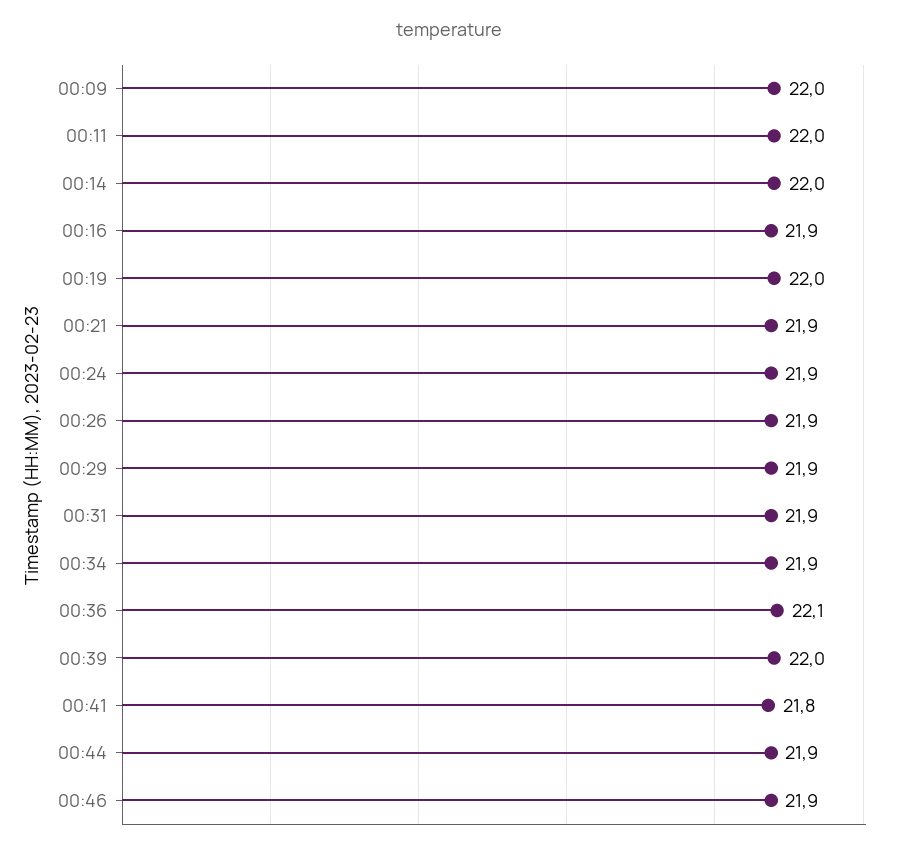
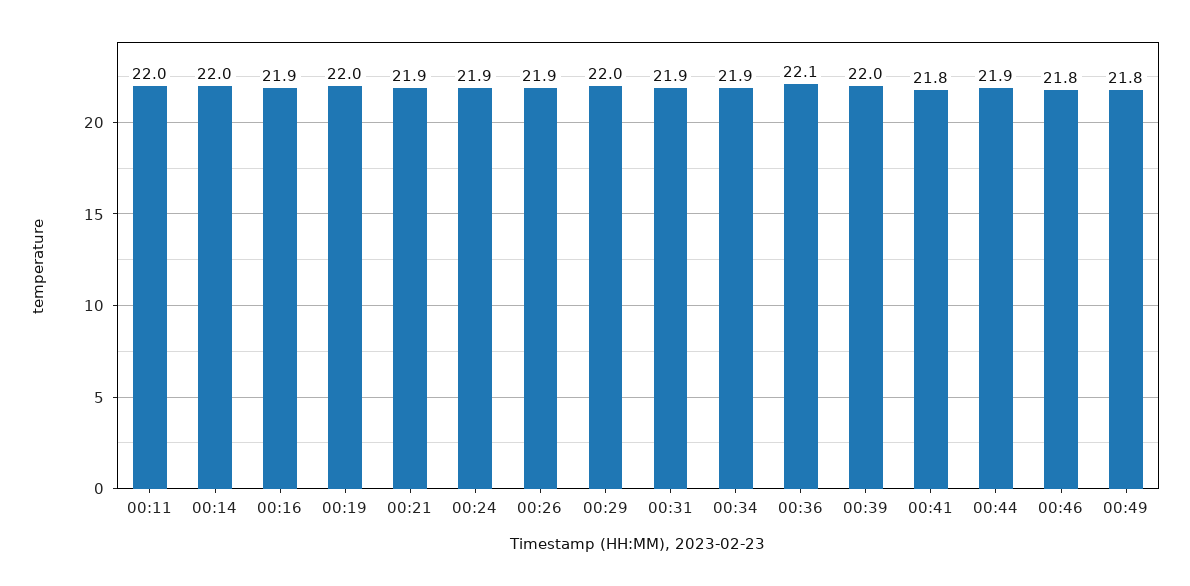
00:09: 22 -> none
00:29: 21.9 -> 22
00:46: 21.9 -> 21.8
00:49: none -> 21.8

